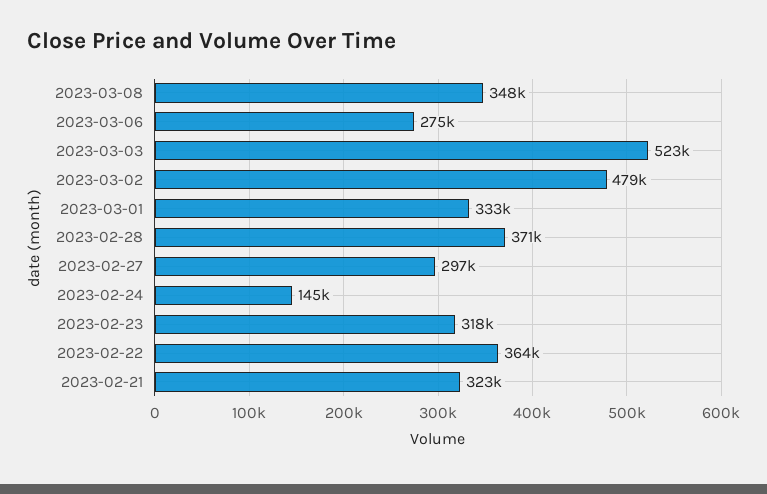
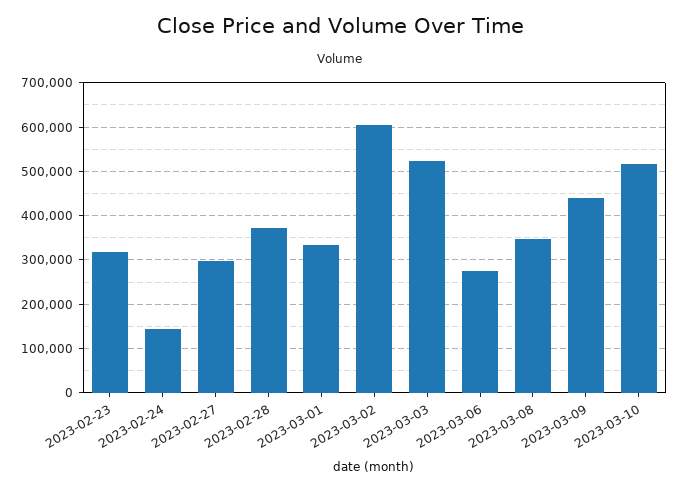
2023-03-02: 479000 -> 600000
2023-02-22: 364000 -> none
2023-02-21: 323000 -> none
2023-03-09: none -> 440000
2023-03-10: none -> 520000

